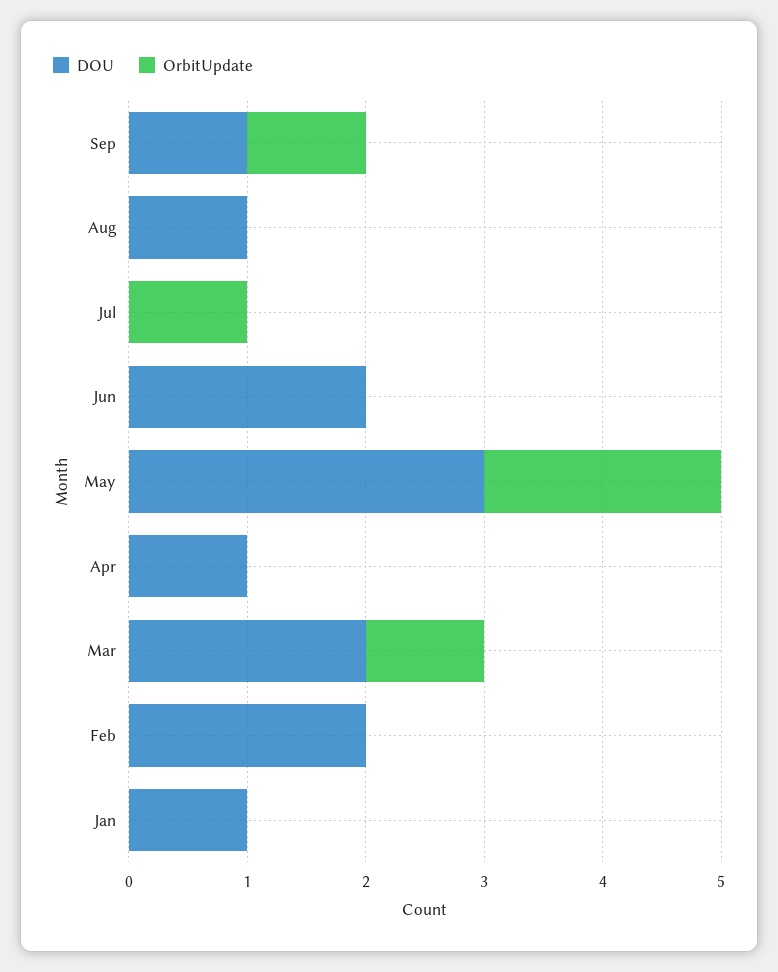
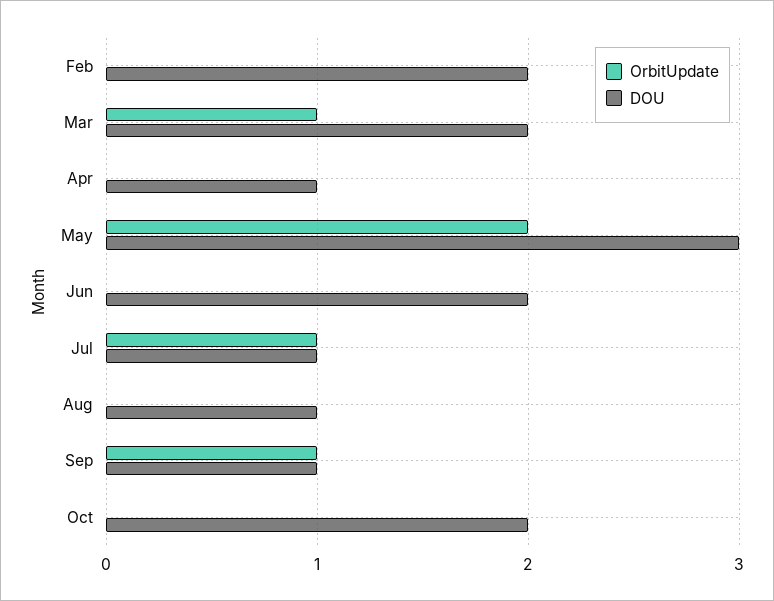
DOU, Jul: 0 -> 1
DOU, Jan: 1 -> none
OrbitUpdate, Jan: 0 -> none
OrbitUpdate, Oct: none -> 0
DOU, Oct: none -> 2

